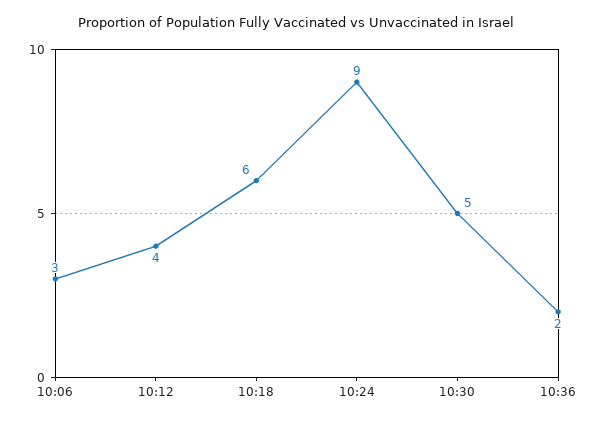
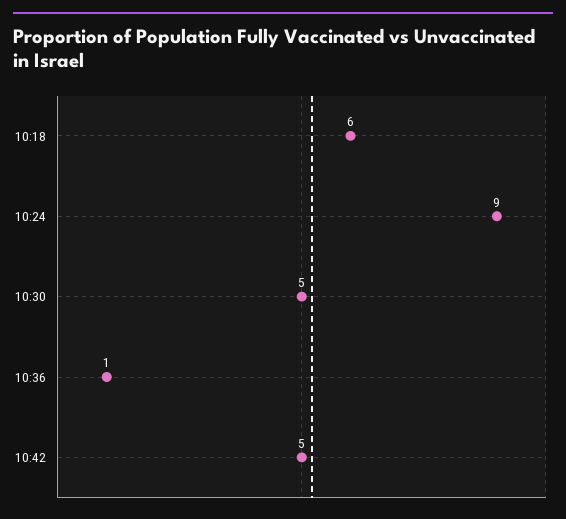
10:06: 3 -> none
10:12: 4 -> none
10:36: 2 -> 1
10:42: none -> 5

